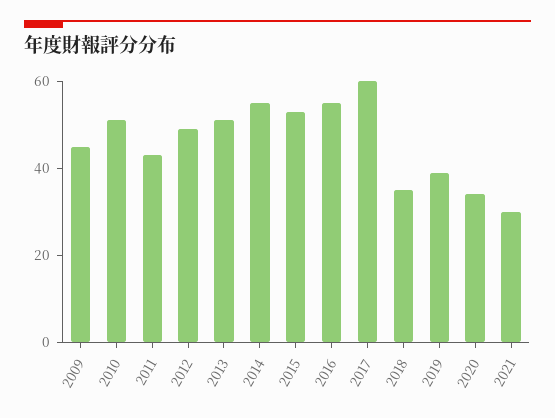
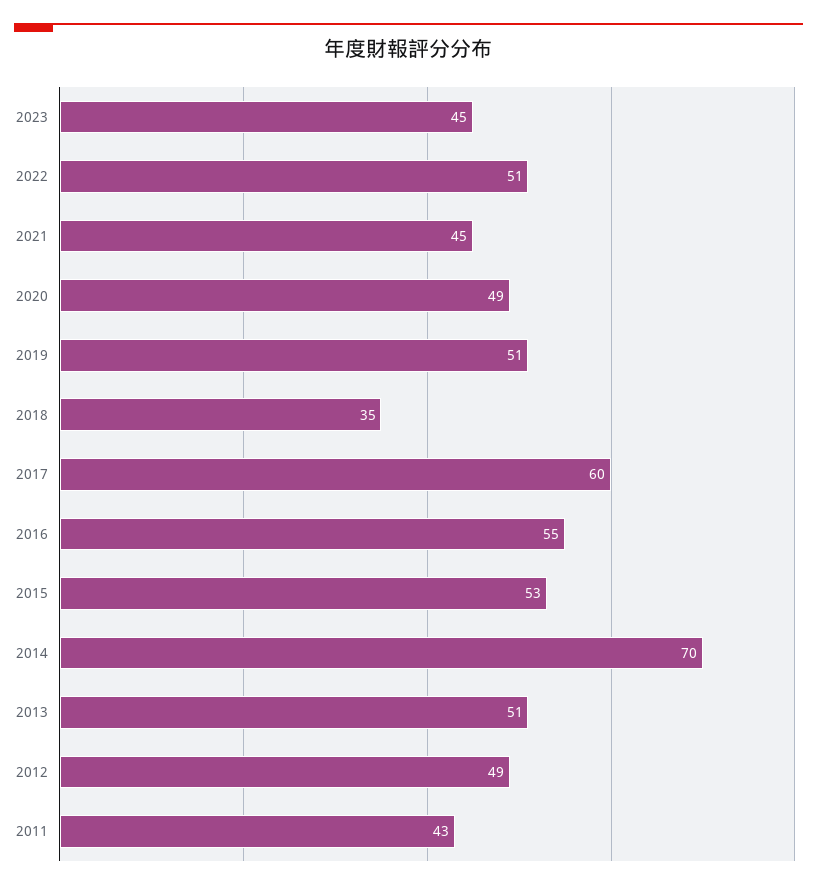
2009: 45 -> none
2010: 50 -> none
2014: 55 -> 70
2019: 40 -> 51
2020: 35 -> 49
2021: 30 -> 45
2023: none -> 45
2022: none -> 51

